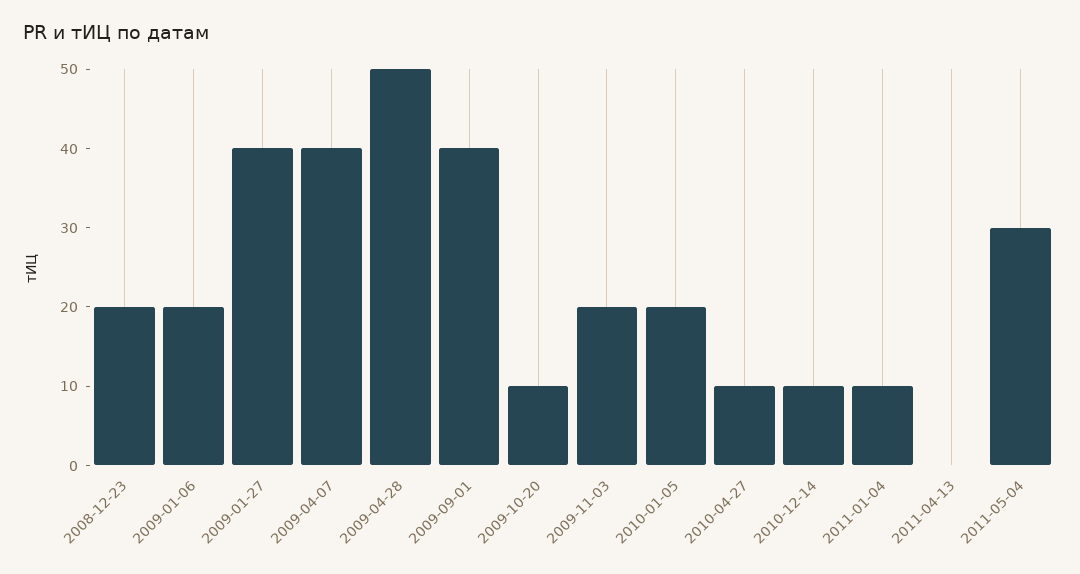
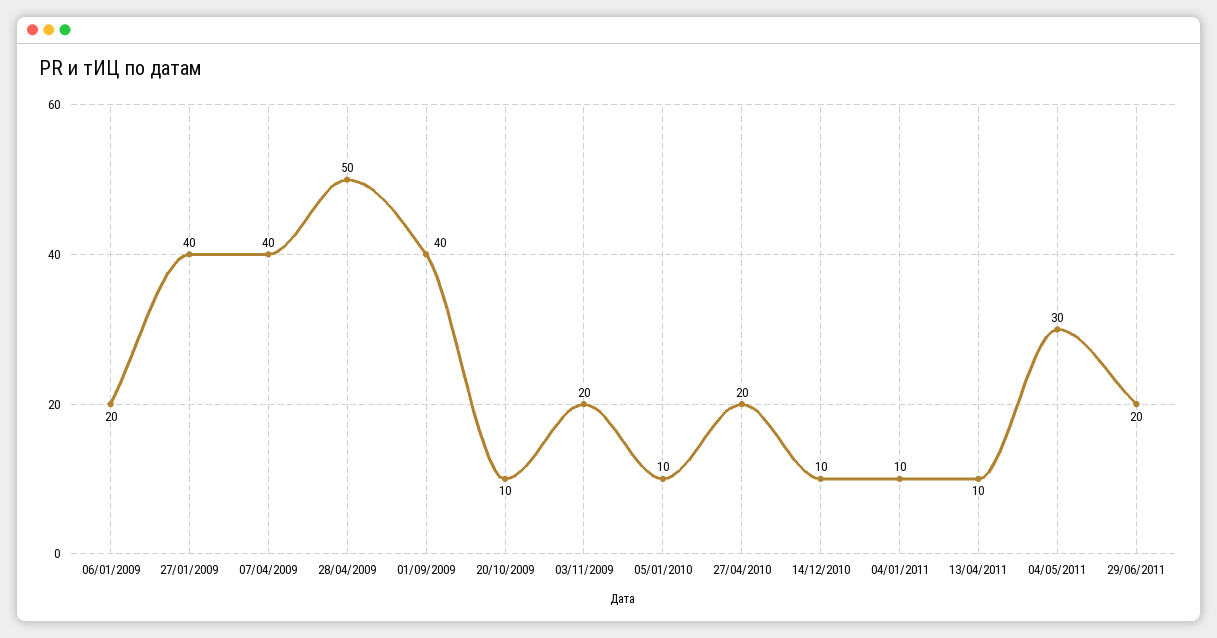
2008-12-23: 20 -> none
2010-01-05: 20 -> 10
2010-04-27: 10 -> 20
2011-04-13: 0 -> 10
29/06/2011: none -> 20

